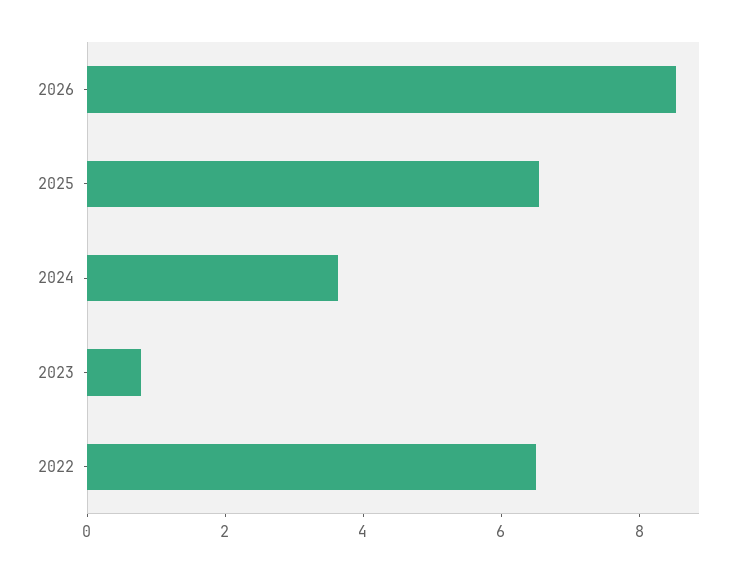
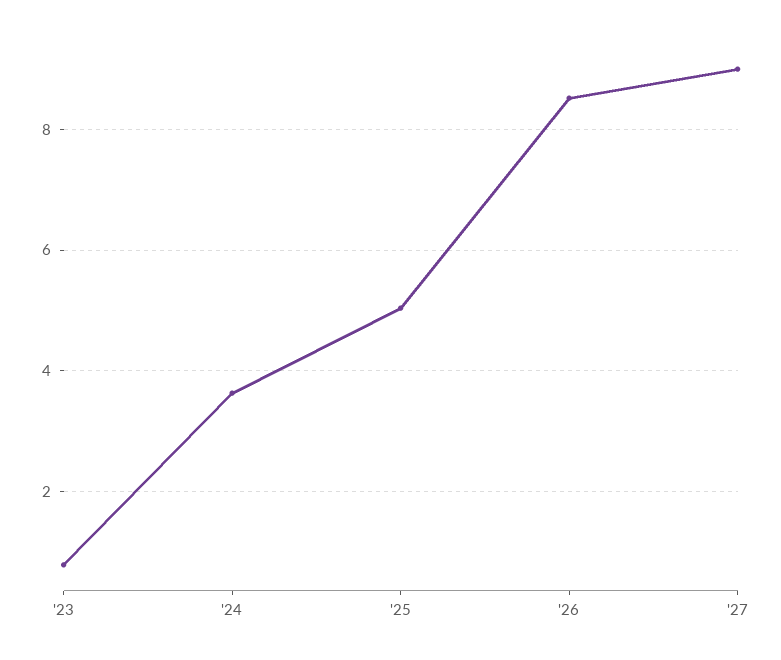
2025: 6.5 -> 5
2022: 6.5 -> none
'27: none -> 9

